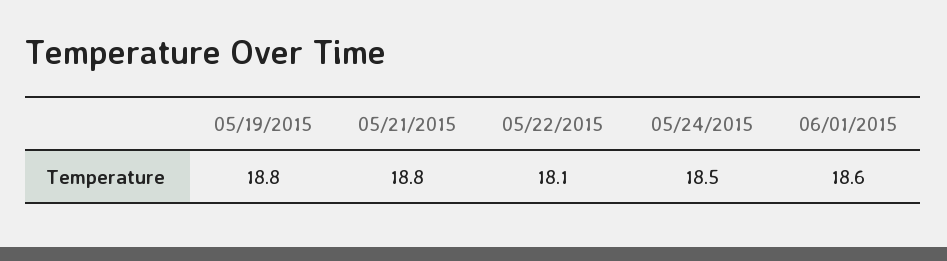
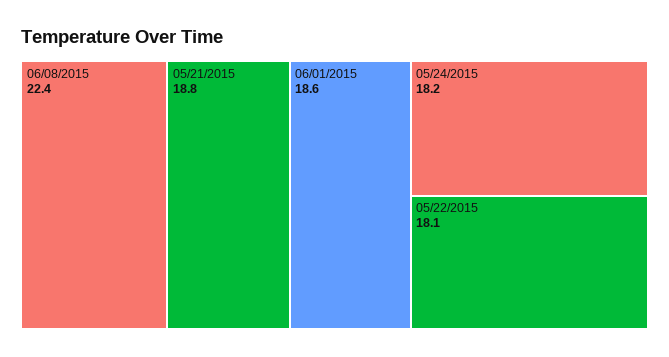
05/19/2015: 18.8 -> none
05/24/2015: 18.5 -> 18.2
06/08/2015: none -> 22.4

